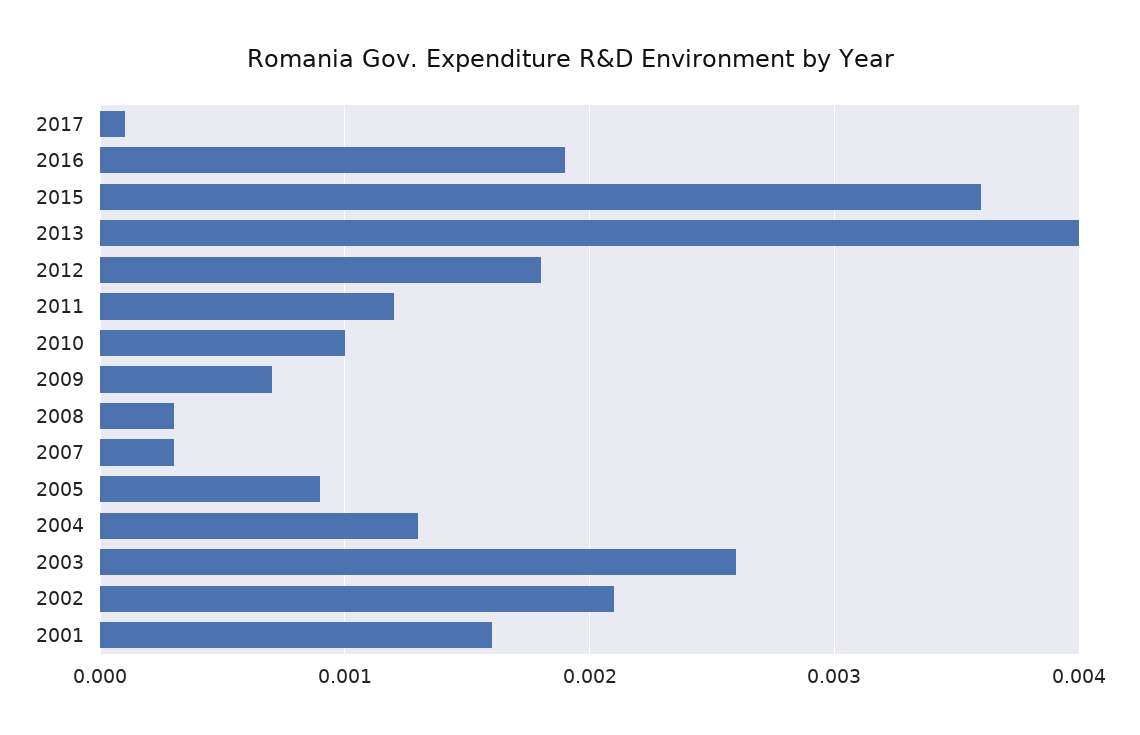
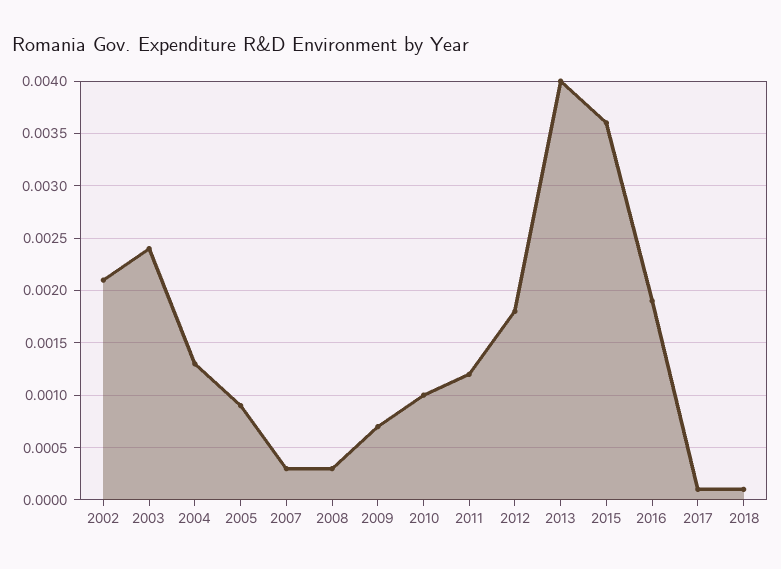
2003: 0.0026 -> 0.0024
2001: 0.0016 -> none
2018: none -> 0.0001

